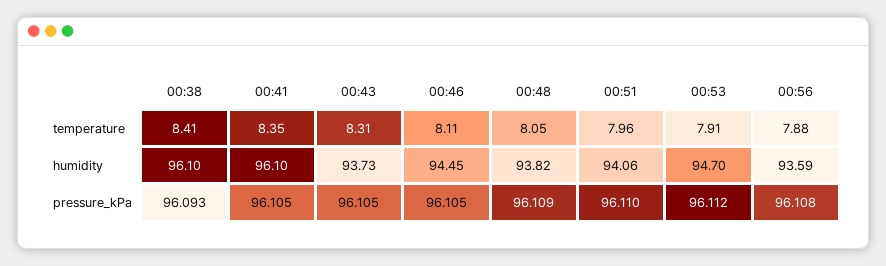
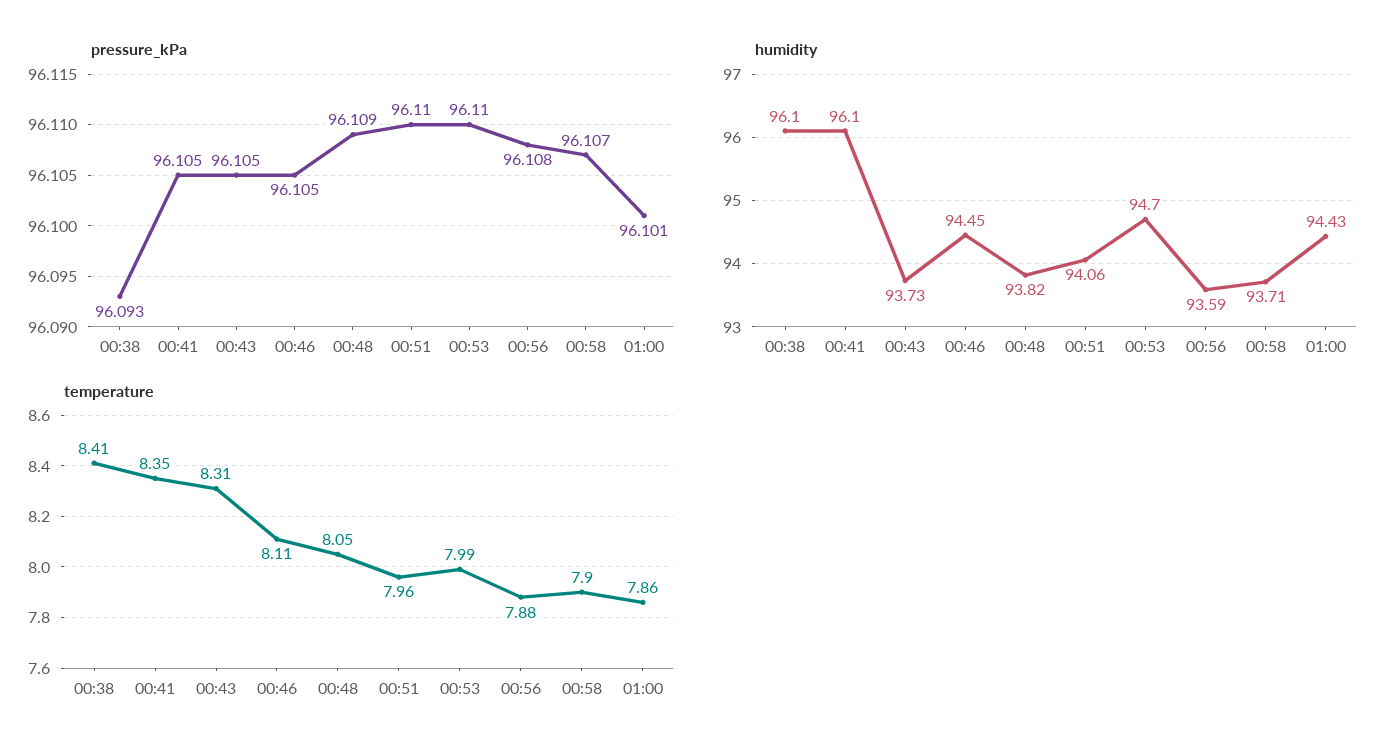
temperature, 00:53: 7.91 -> 7.99
pressure_kPa, 00:53: 96.112 -> 96.11
pressure_kPa, 00:58: none -> 96.107
pressure_kPa, 01:00: none -> 96.101
humidity, 00:58: none -> 93.71
humidity, 01:00: none -> 94.43
temperature, 00:58: none -> 7.9
temperature, 01:00: none -> 7.86

